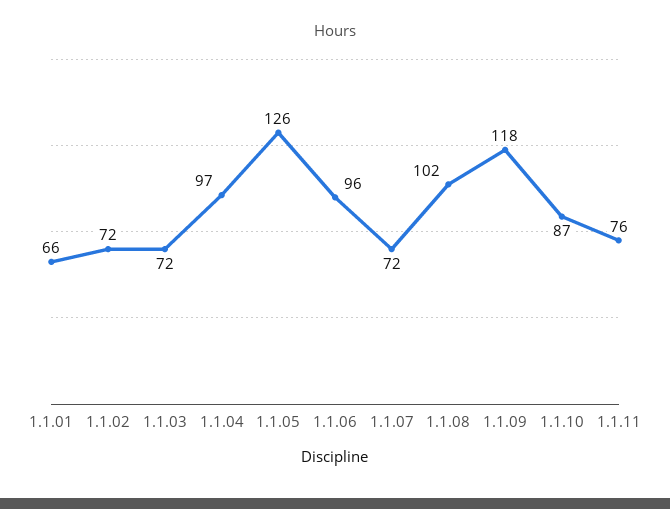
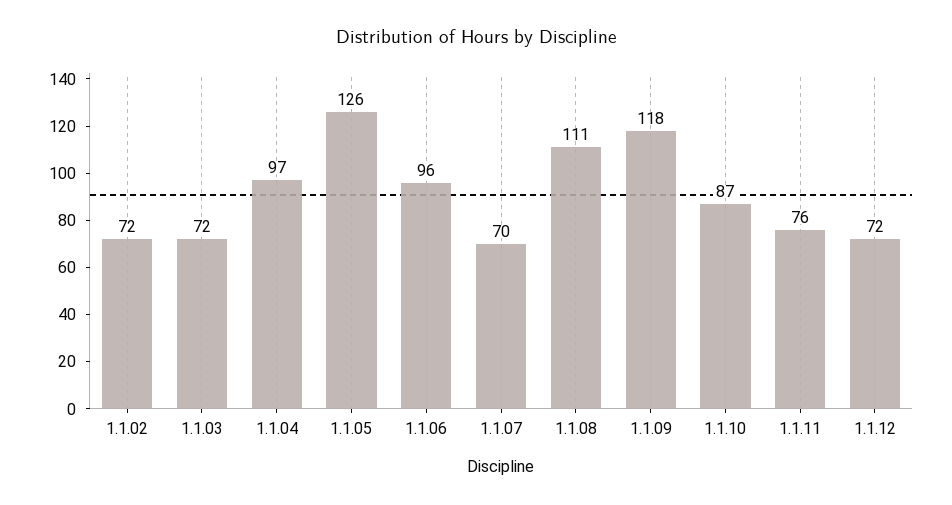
1.1.01: 66 -> none
1.1.07: 72 -> 70
1.1.08: 102 -> 111
1.1.12: none -> 72

